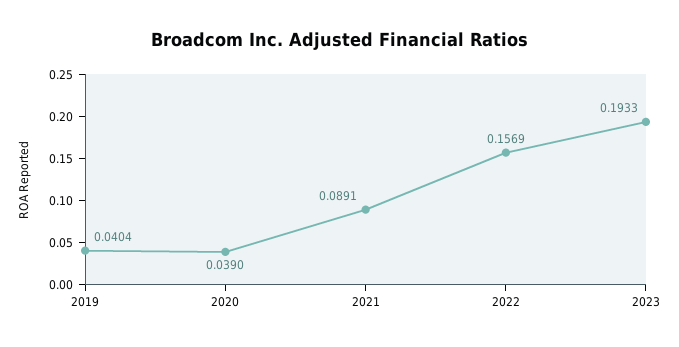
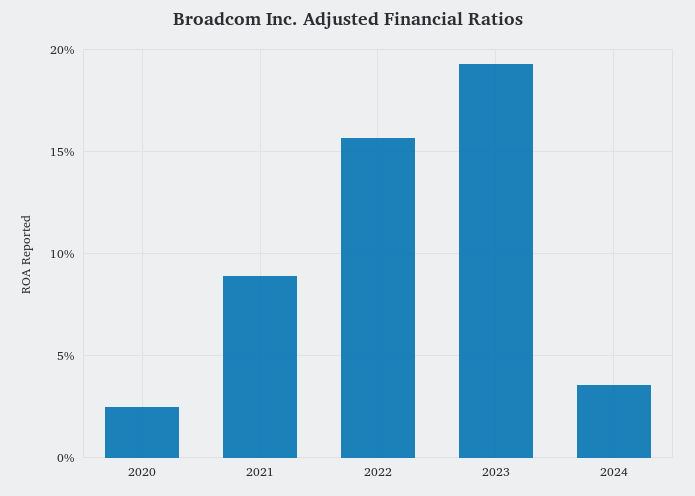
2019: 0.0404 -> none
2020: 0.039 -> 0.025
2024: none -> 0.035

